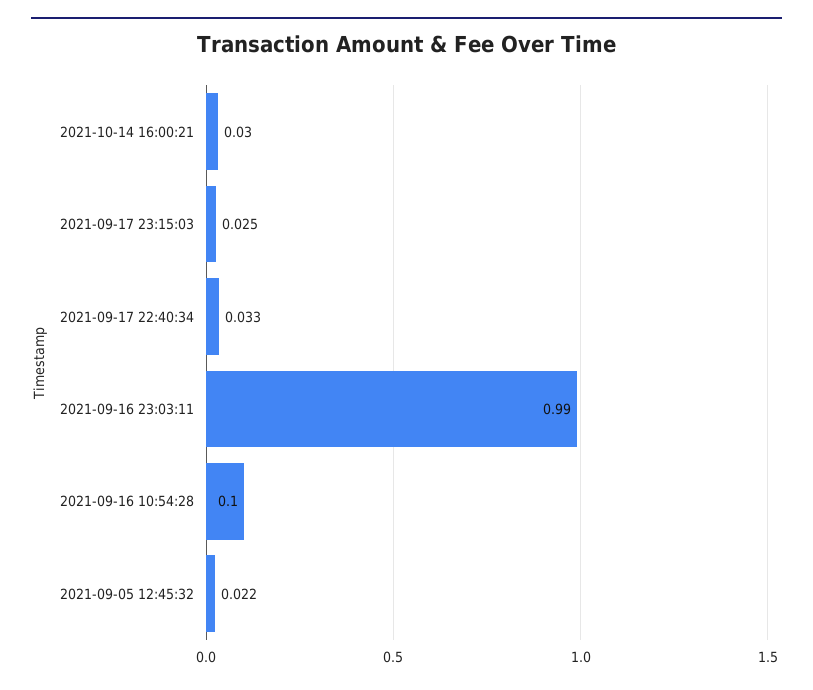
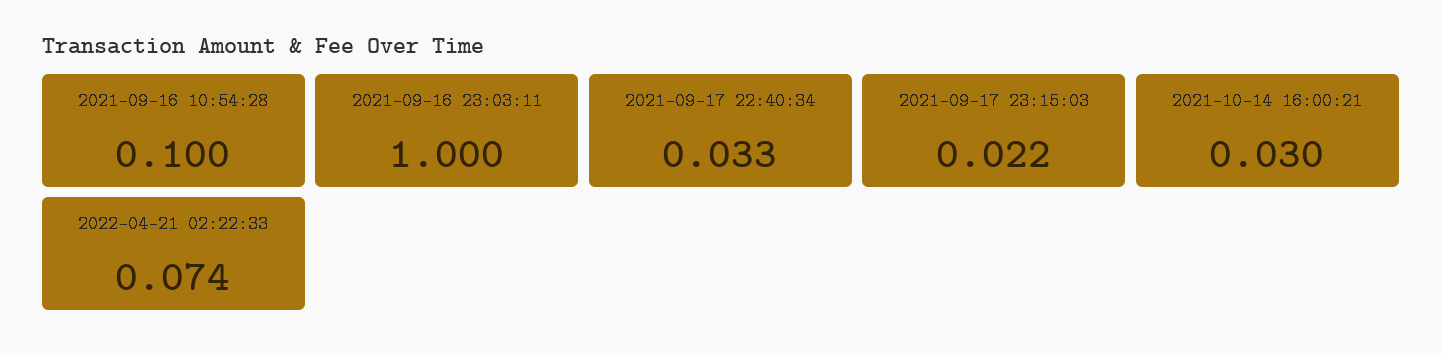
2021-09-17 23:15:03: 0.025 -> 0.022
2021-09-16 23:03:11: 0.99 -> 1
2021-09-05 12:45:32: 0.022 -> none
2022-04-21 02:22:33: none -> 0.074

